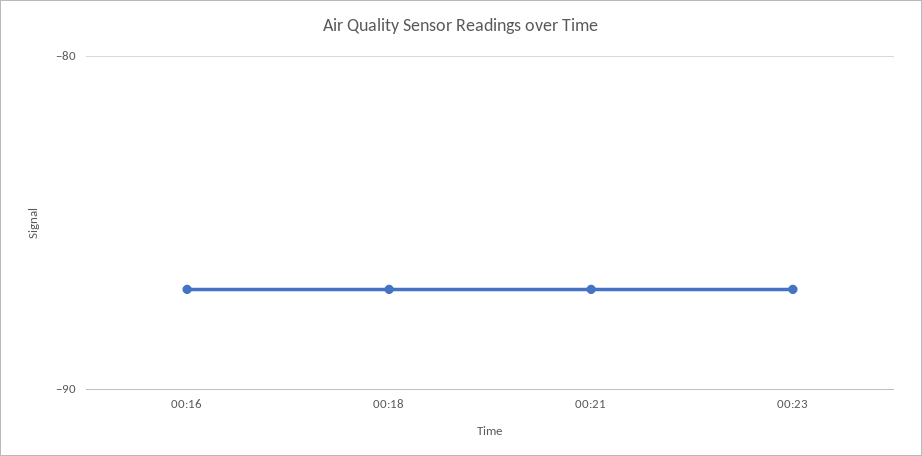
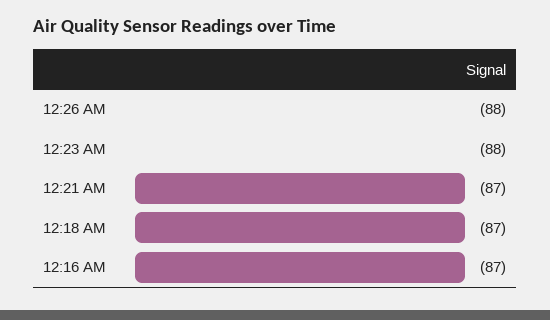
00:23: -87 -> -88
12:26 AM: none -> -88

